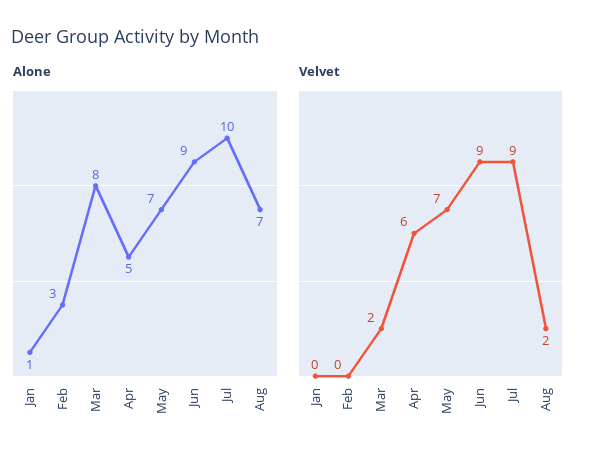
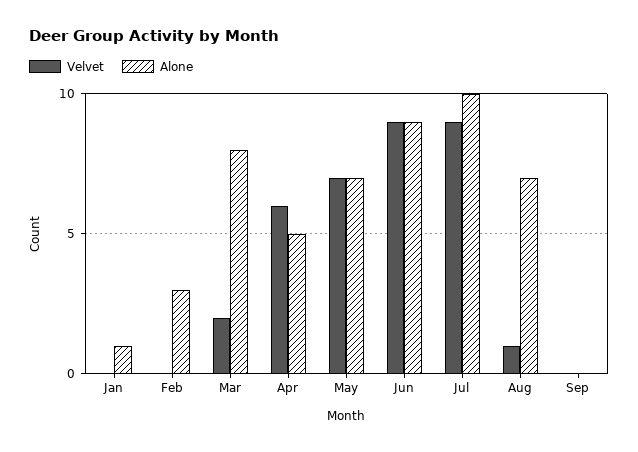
Velvet, Aug: 2 -> 1
Velvet, Sep: none -> 0
Alone, Sep: none -> 0

